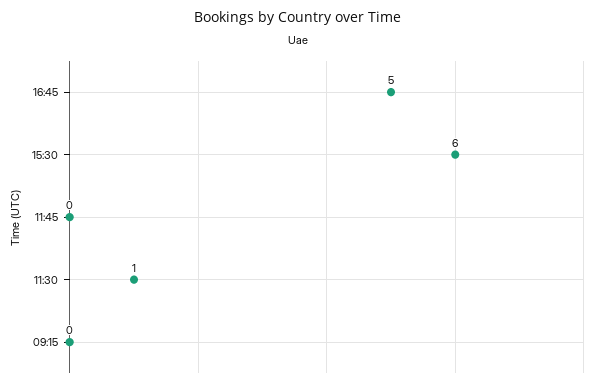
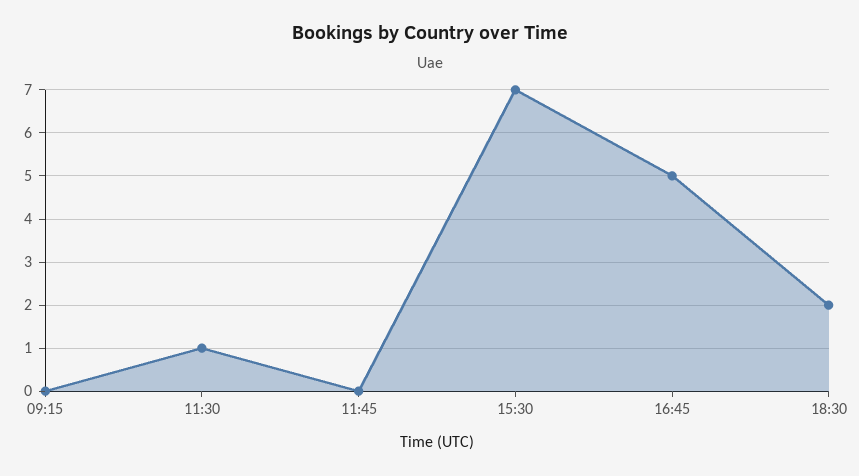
15:30: 6 -> 7
18:30: none -> 2

